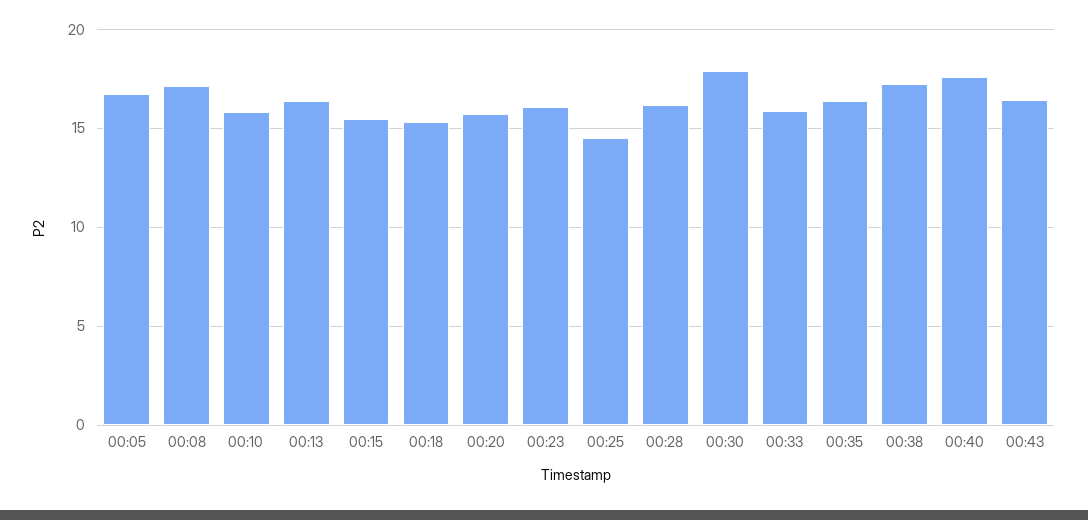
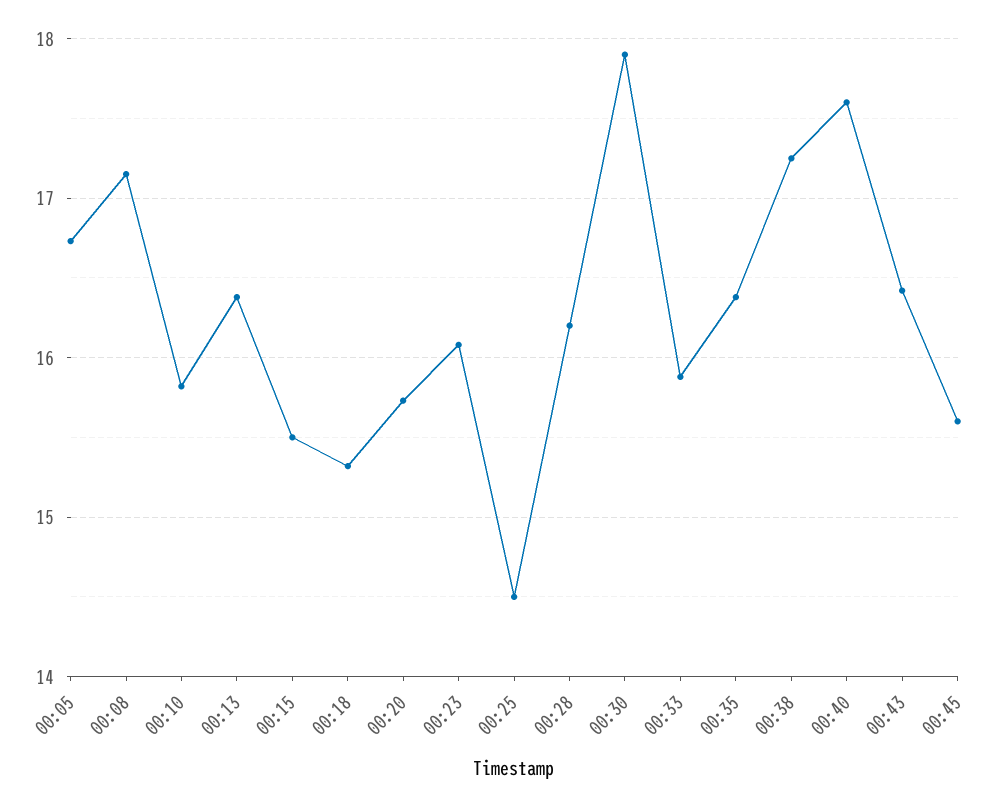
00:45: none -> 15.6

